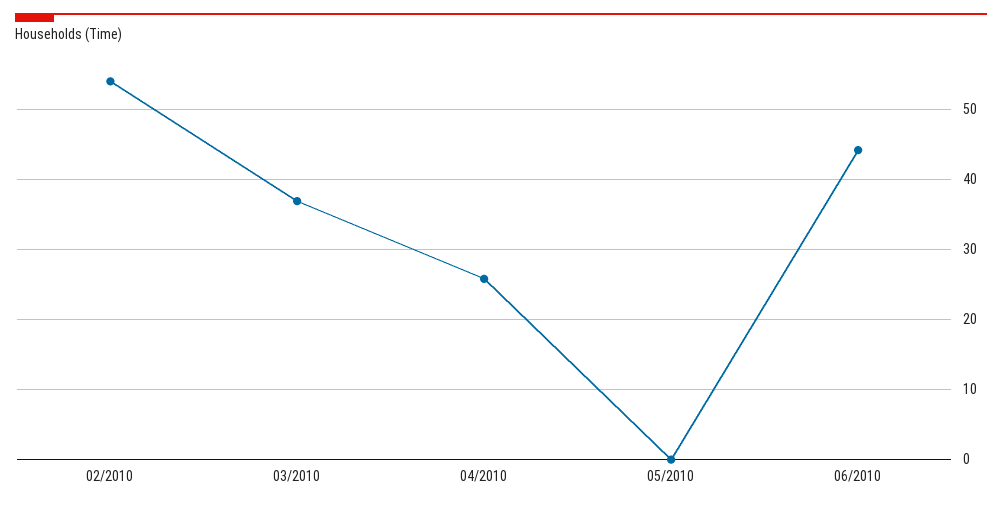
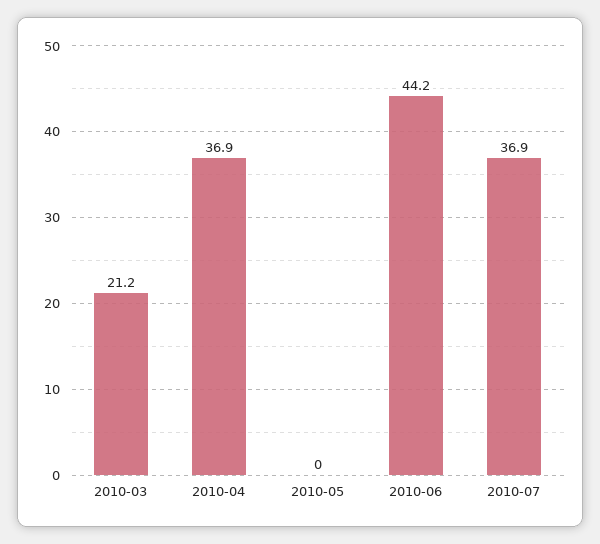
02/2010: 54 -> none
03/2010: 37 -> 21.2
04/2010: 26 -> 36.9
2010-07: none -> 36.9

